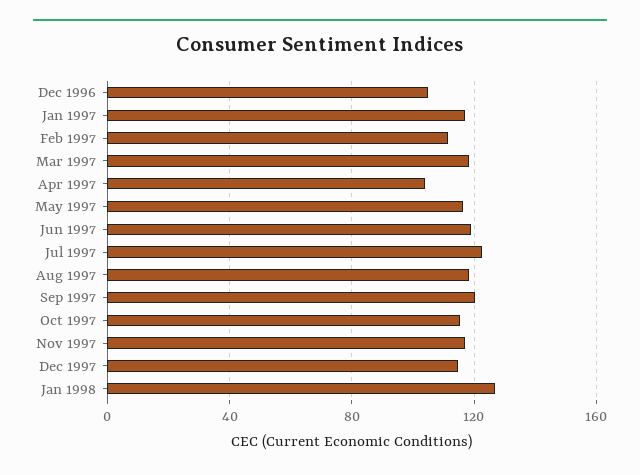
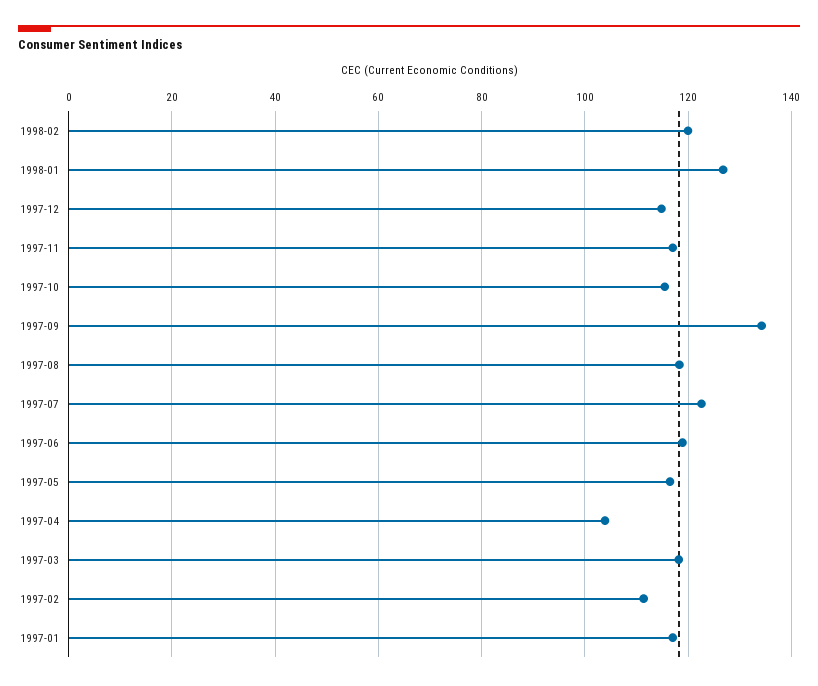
Dec 1996: 105 -> none
Sep 1997: 120 -> 134
1998-02: none -> 120

